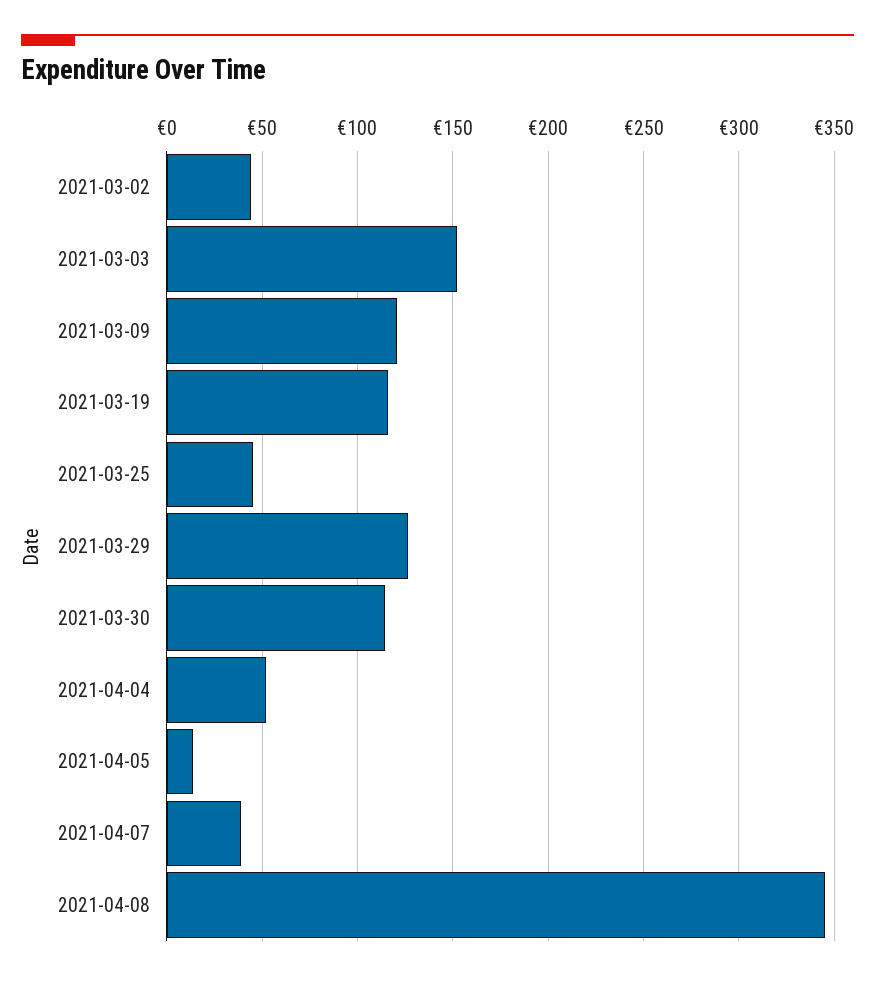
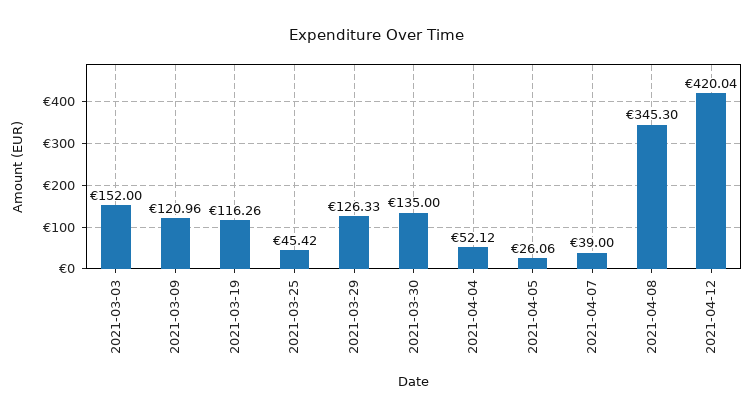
2021-03-02: 45 -> none
2021-03-30: 115 -> 135
2021-04-05: 15 -> 26.06
2021-04-12: none -> 420.04

